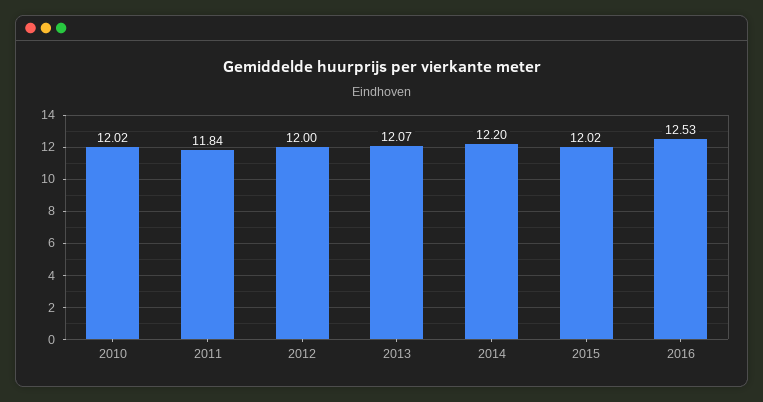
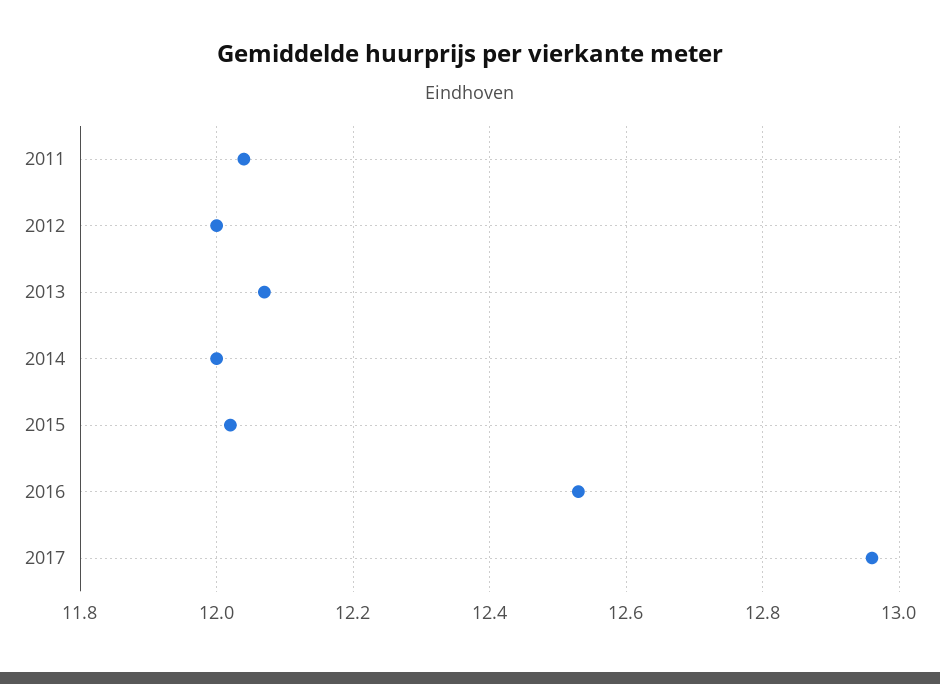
2010: 12.02 -> none
2011: 11.84 -> 12.05
2014: 12.2 -> 12
2017: none -> 12.95

